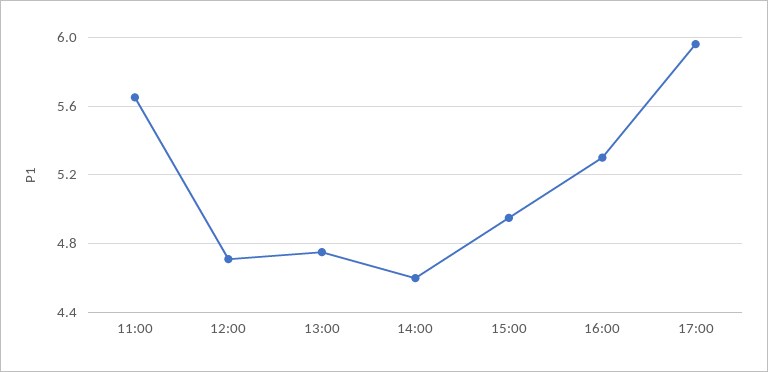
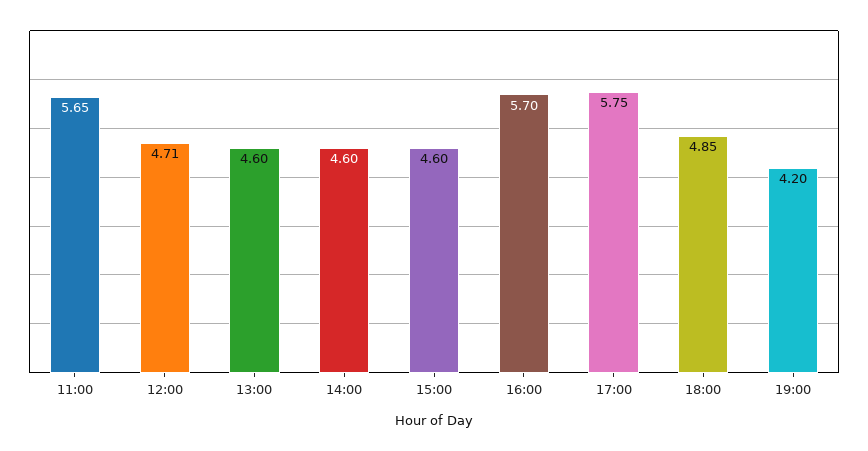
13:00: 4.75 -> 4.6
15:00: 4.95 -> 4.6
16:00: 5.3 -> 5.7
17:00: 5.95 -> 5.75
18:00: none -> 4.85
19:00: none -> 4.2

